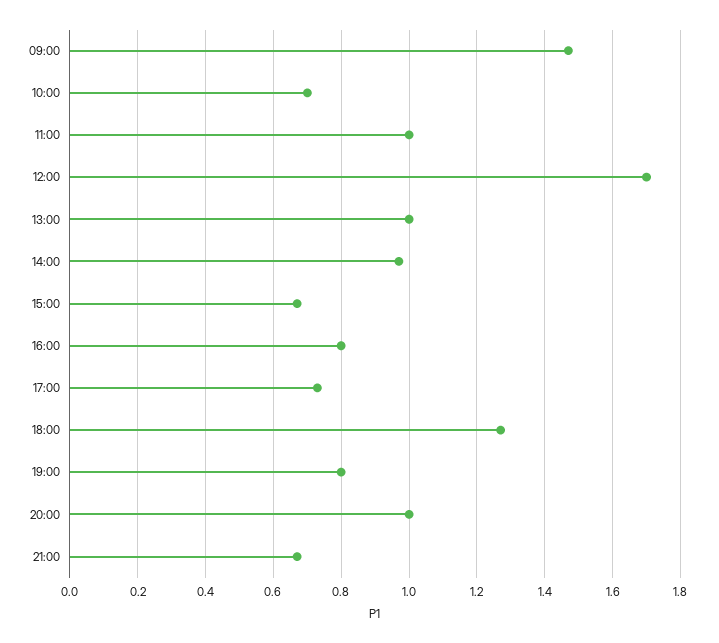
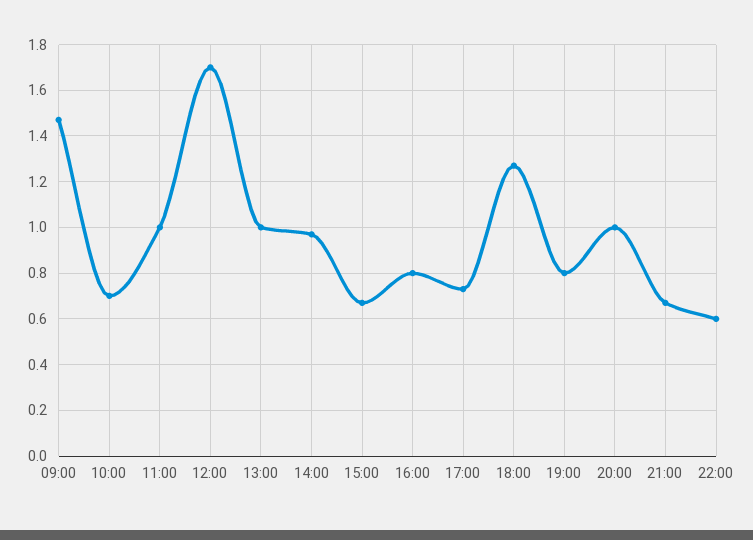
22:00: none -> 0.6

